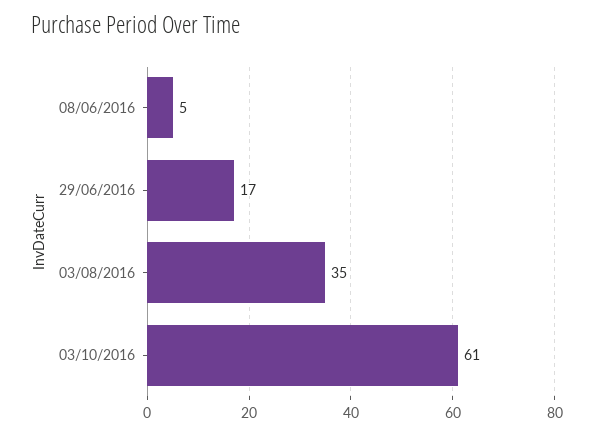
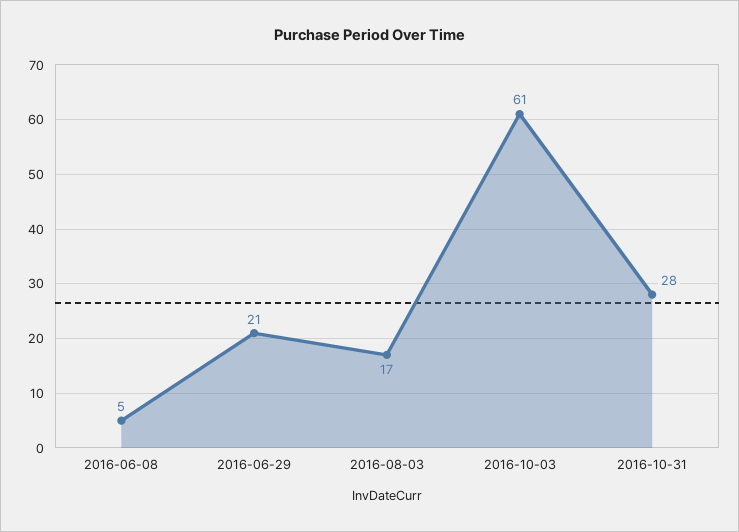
29/06/2016: 17 -> 21
03/08/2016: 35 -> 17
2016-10-31: none -> 28

